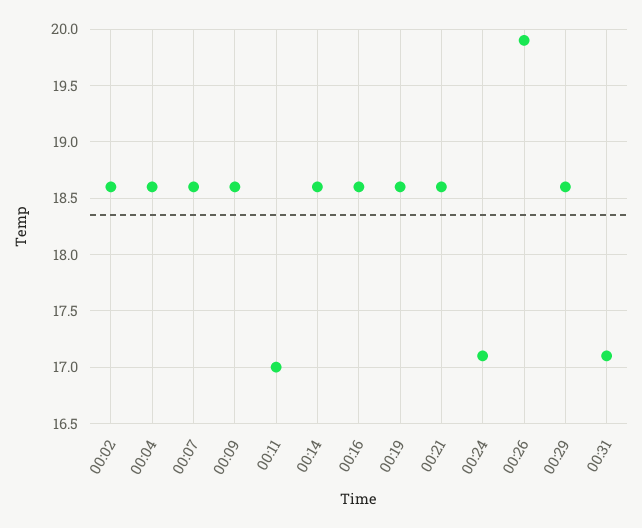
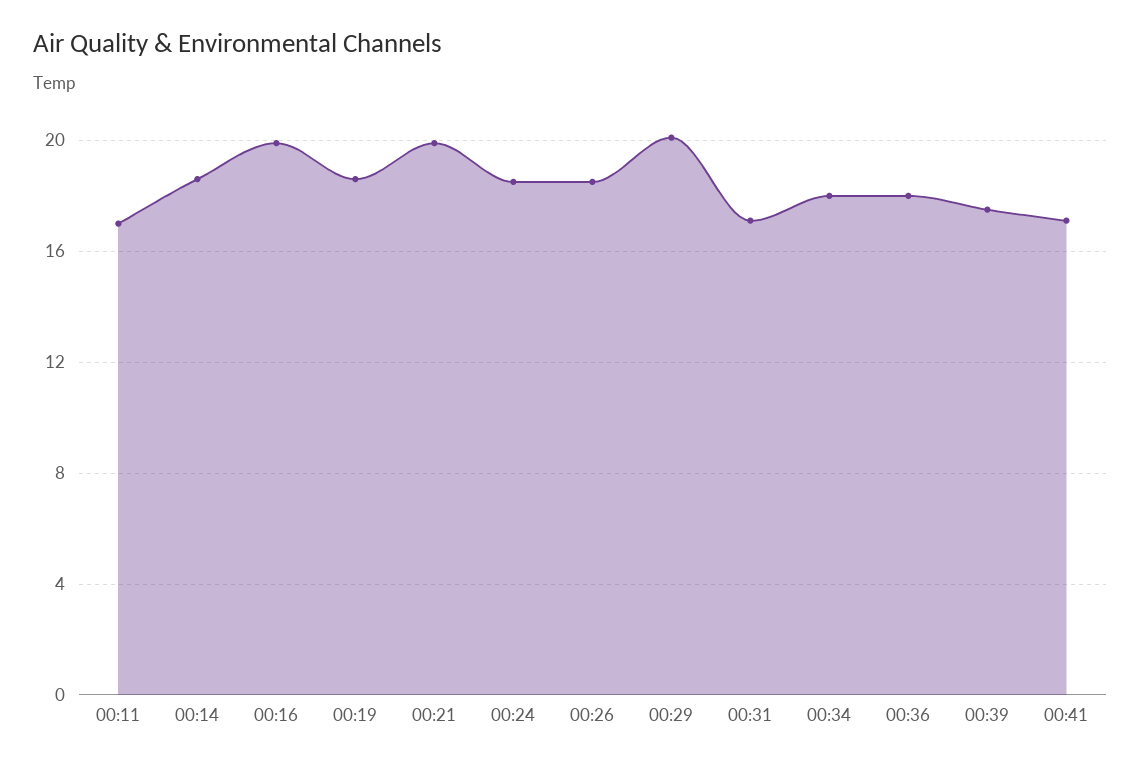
00:02: 18.6 -> none
00:04: 18.6 -> none
00:07: 18.6 -> none
00:09: 18.6 -> none
00:16: 18.6 -> 20
00:21: 18.6 -> 20
00:24: 17.1 -> 18.5
00:26: 19.9 -> 18.5
00:29: 18.6 -> 20
00:34: none -> 18
00:36: none -> 18
00:39: none -> 17.5
00:41: none -> 17

